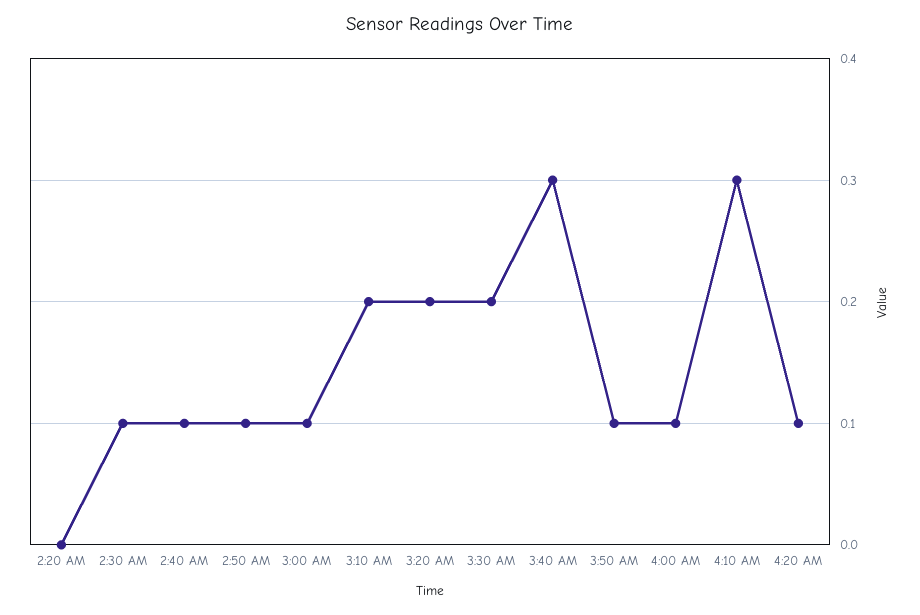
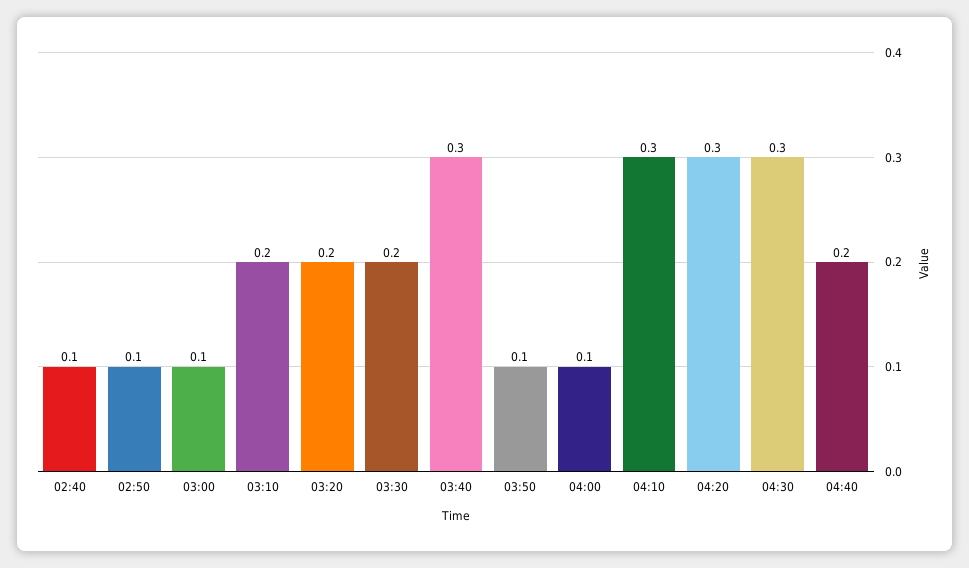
2:20 AM: 0 -> none
2:30 AM: 0.1 -> none
4:20 AM: 0.1 -> 0.3
04:30: none -> 0.3
04:40: none -> 0.2

